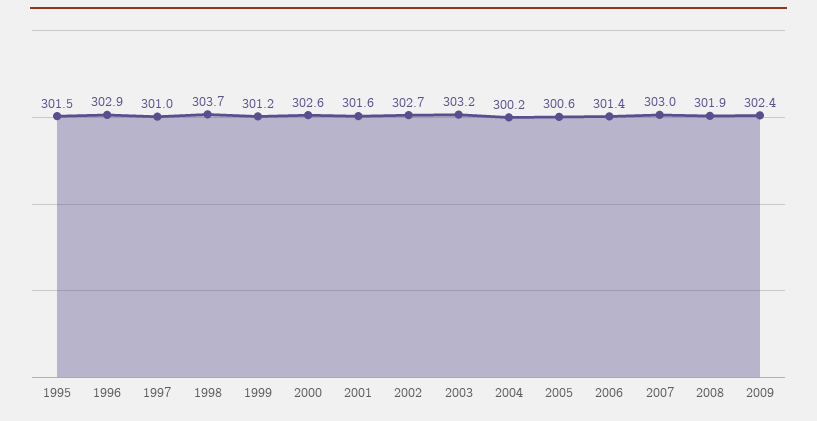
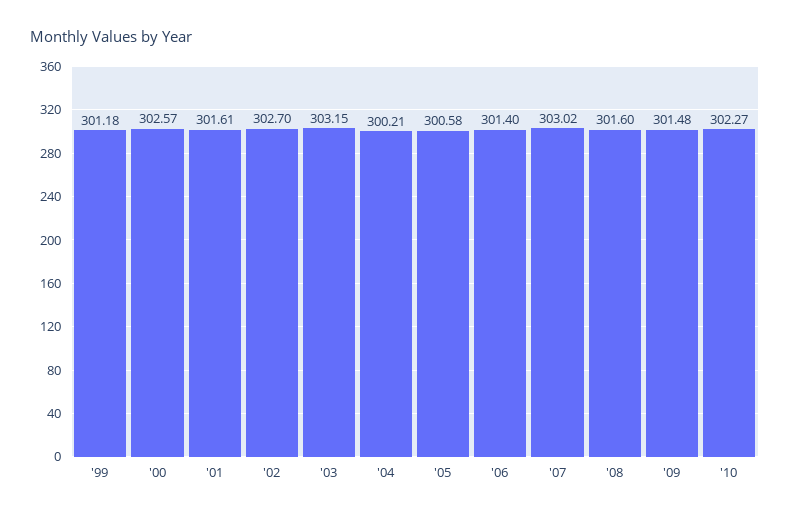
1995: 301.5 -> none
1996: 302.9 -> none
1997: 301 -> none
1998: 303.7 -> none
2008: 301.9 -> 301.6
2009: 302.4 -> 301.48
'10: none -> 302.27

